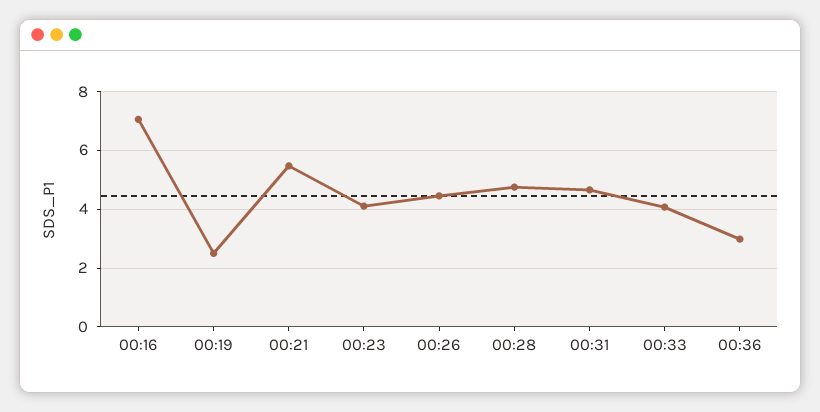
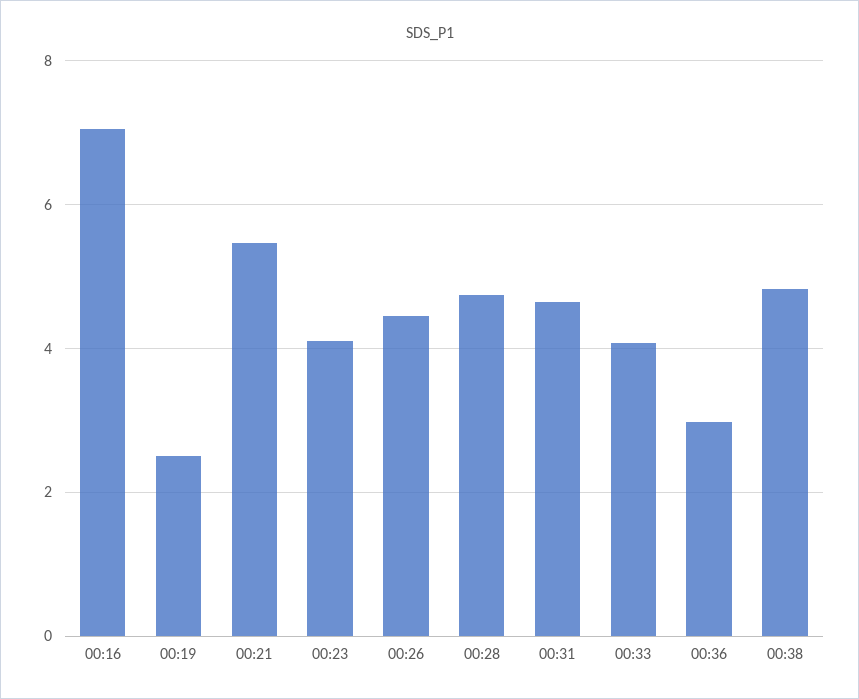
00:38: none -> 4.8

